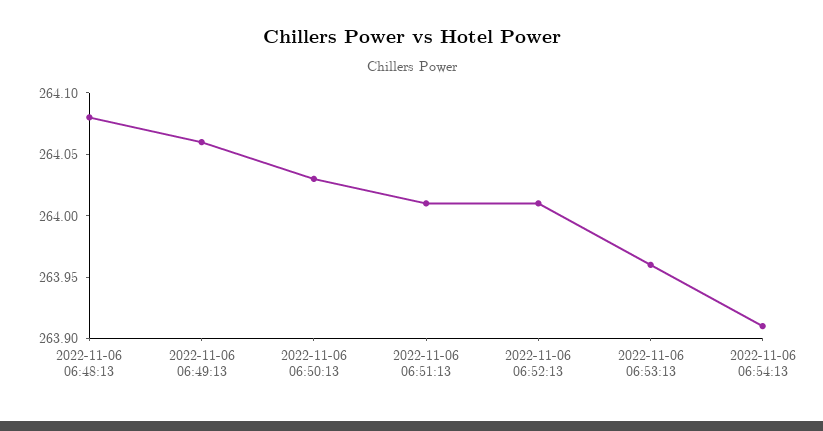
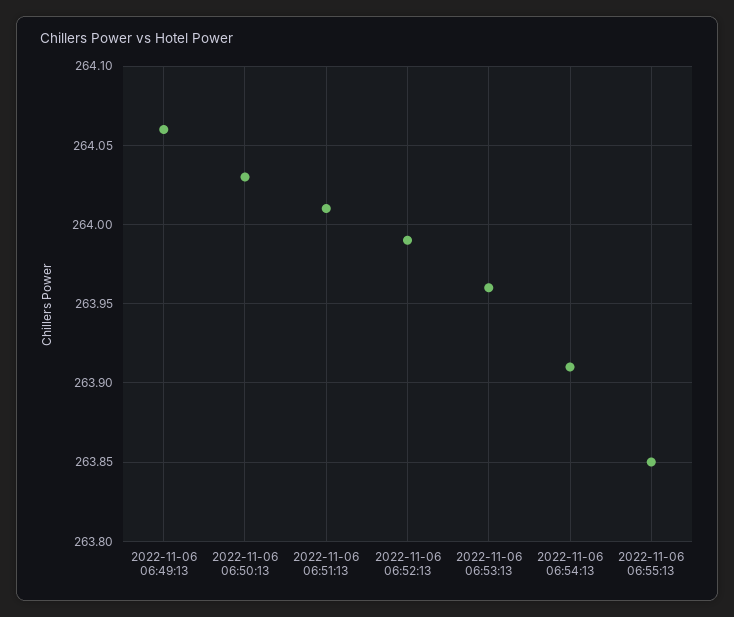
2022-11-06 06:48:13: 264.08 -> none
2022-11-06 06:52:13: 264.01 -> 263.99
2022-11-06 06:55:13: none -> 263.85

